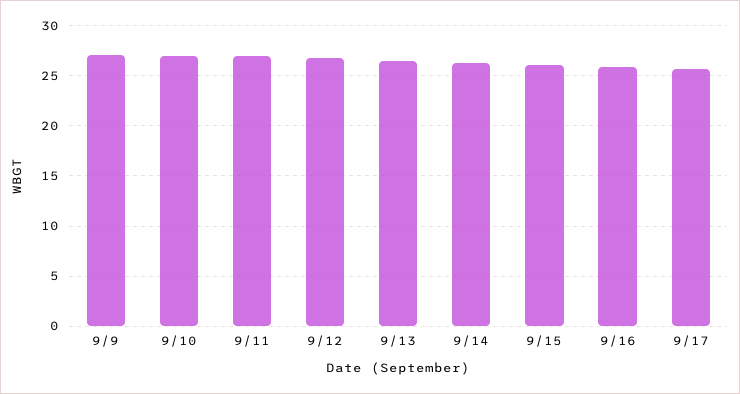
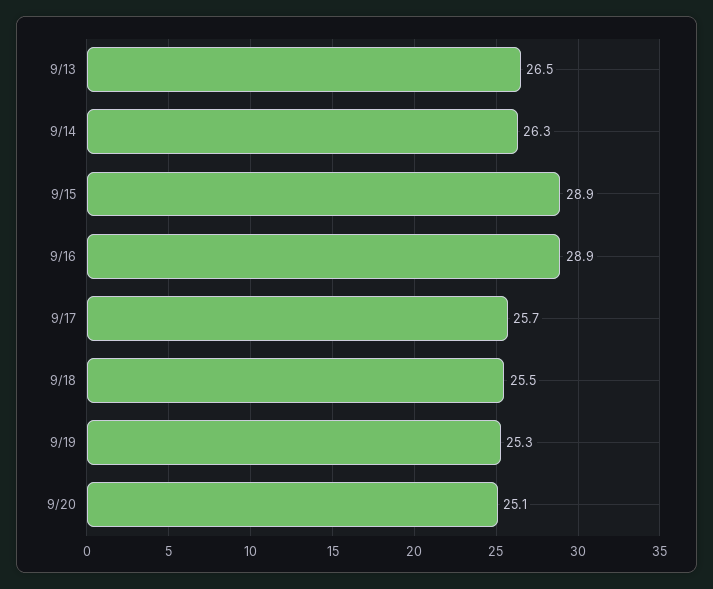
9/9: 27 -> none
9/10: 27 -> none
9/11: 27 -> none
9/12: 27 -> none
9/15: 26 -> 28.9
9/16: 26 -> 28.9
9/18: none -> 25.5
9/19: none -> 25.3
9/20: none -> 25.1

